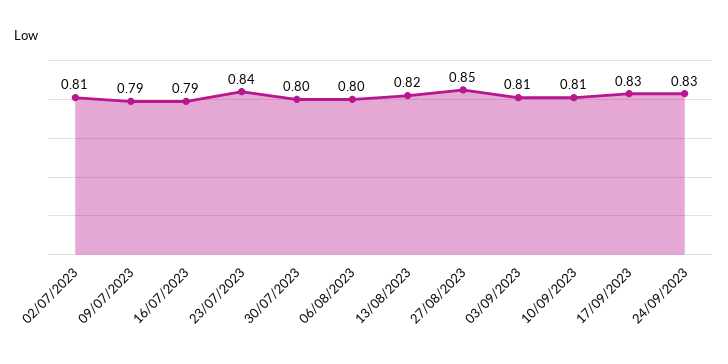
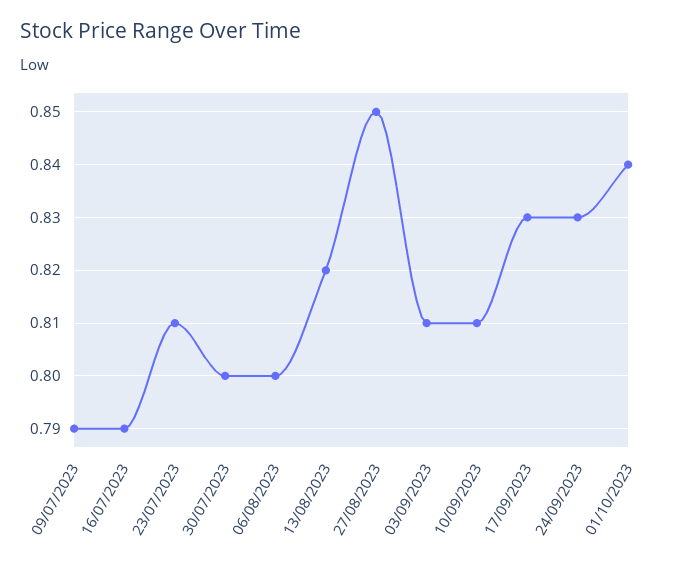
02/07/2023: 0.81 -> none
23/07/2023: 0.84 -> 0.81
01/10/2023: none -> 0.84

